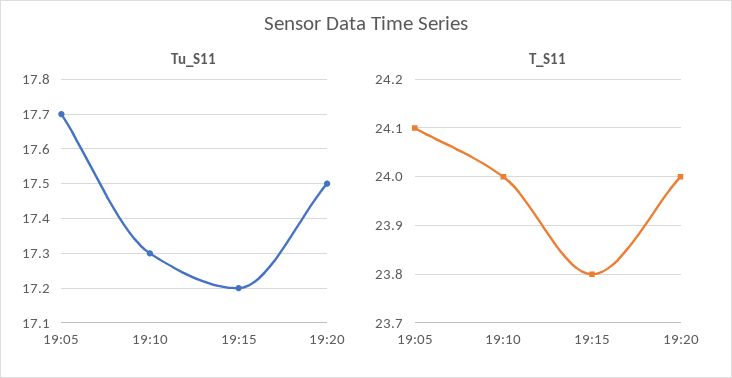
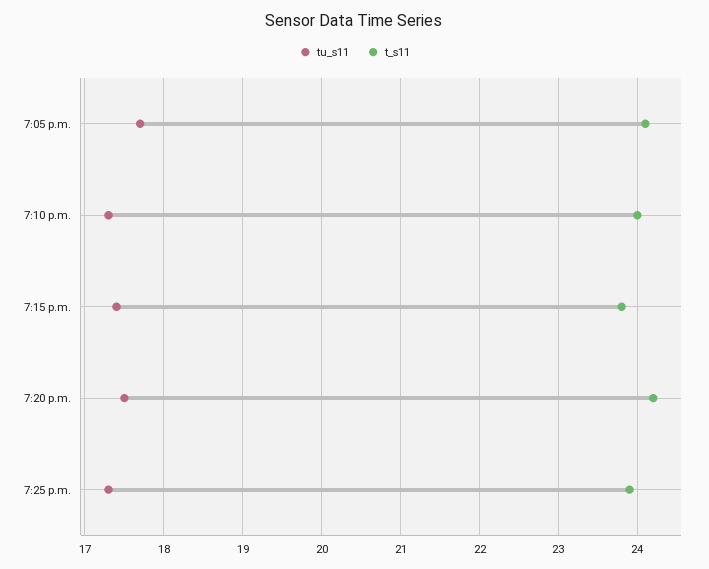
Tu_S11, 19:15: 17.2 -> 17.4
T_S11, 19:20: 24 -> 24.2
Tu_S11, 7:25 p.m.: none -> 17.3
T_S11, 7:25 p.m.: none -> 23.9

